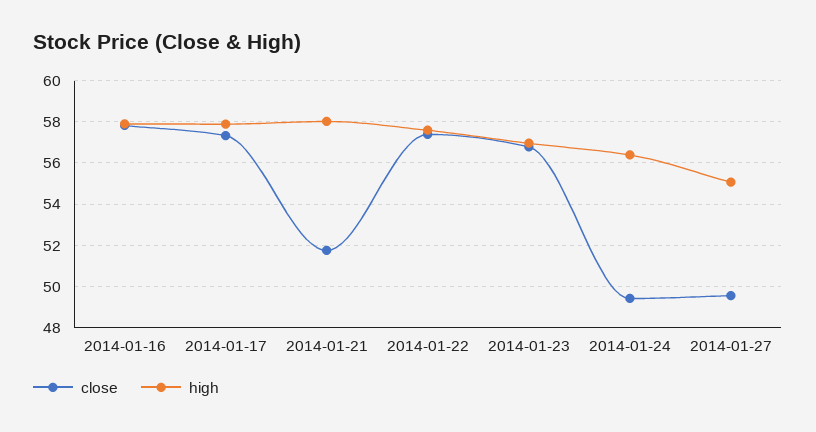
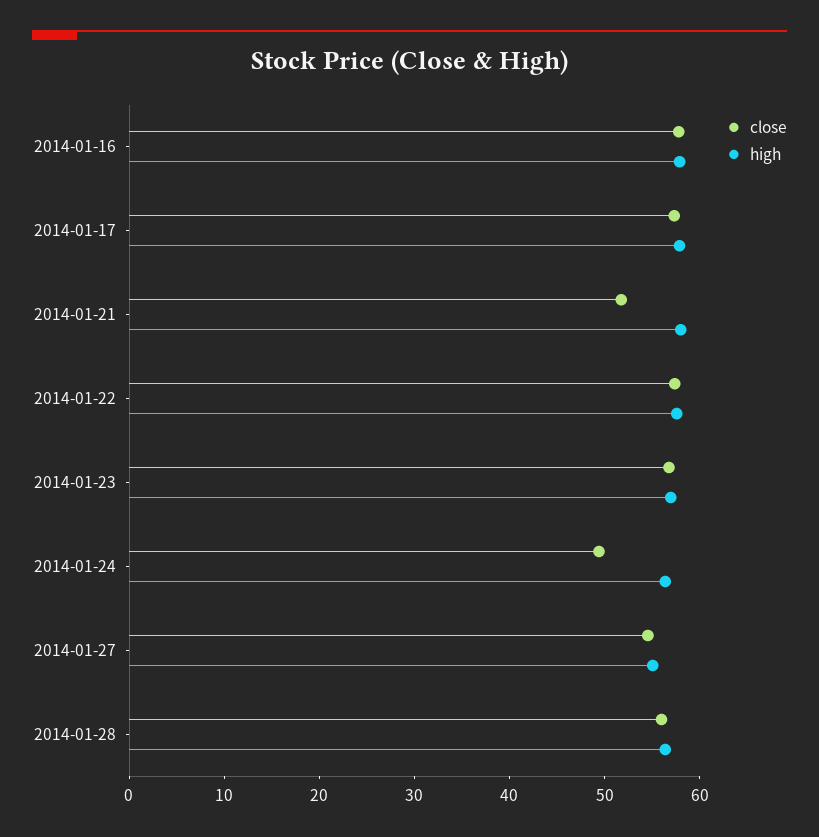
close, 2014-01-27: 49.5 -> 54
close, 2014-01-28: none -> 56
high, 2014-01-28: none -> 56

